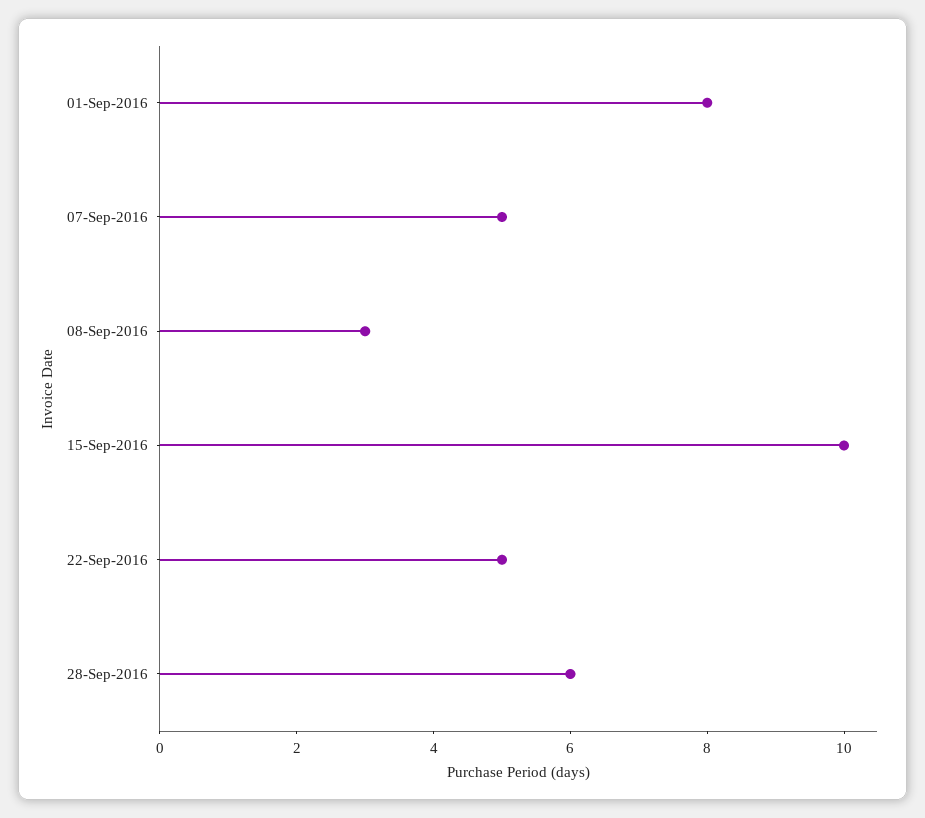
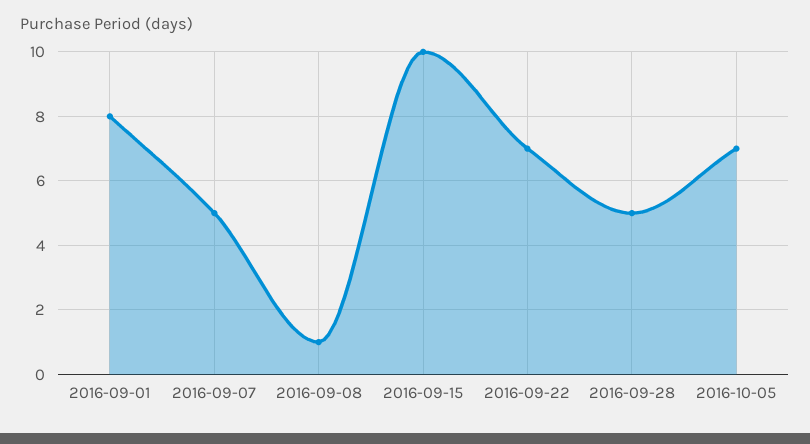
08-Sep-2016: 3 -> 1
22-Sep-2016: 5 -> 7
28-Sep-2016: 6 -> 5
2016-10-05: none -> 7

